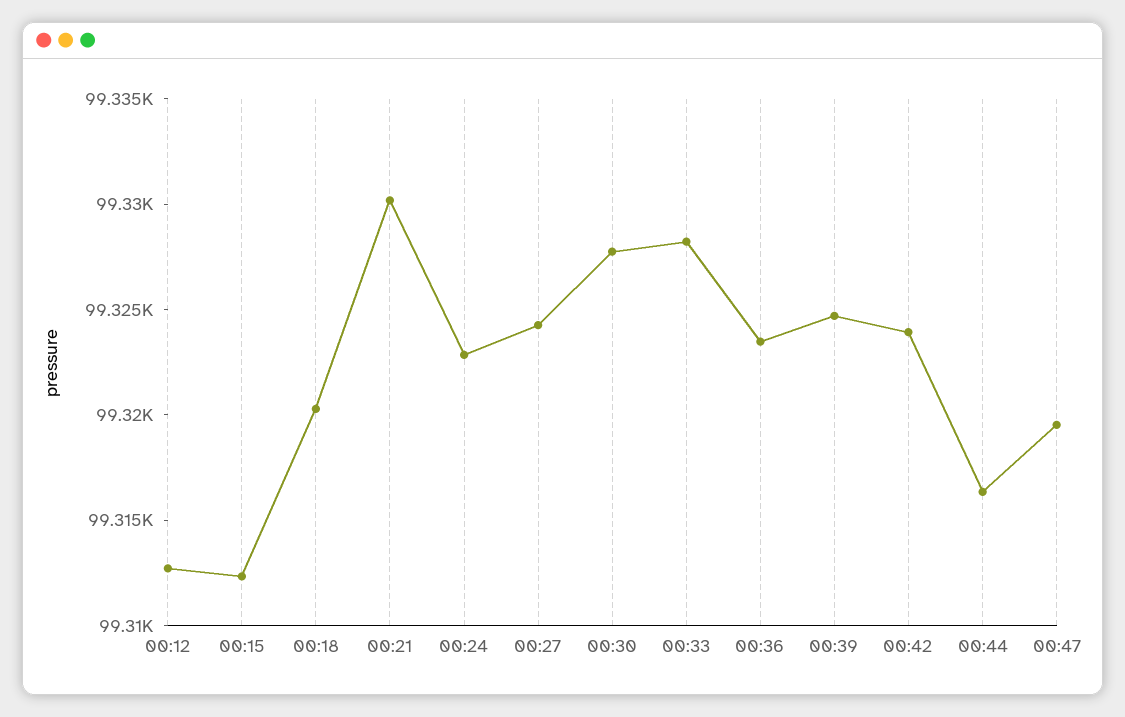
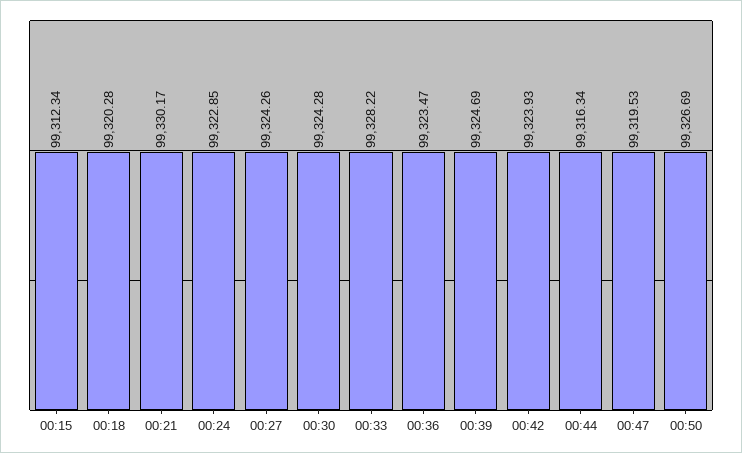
00:12: 99313 -> none
00:30: 99328 -> 99324.28
00:50: none -> 99326.69

